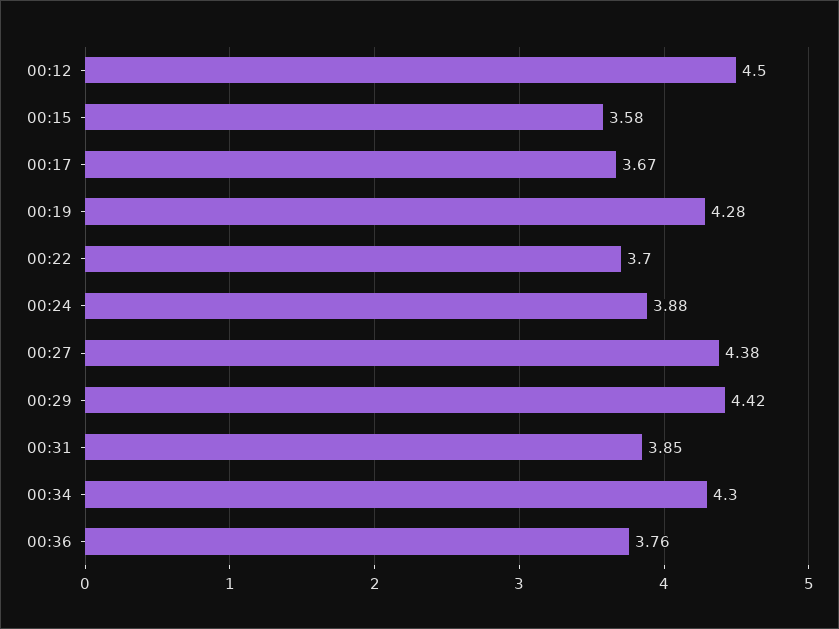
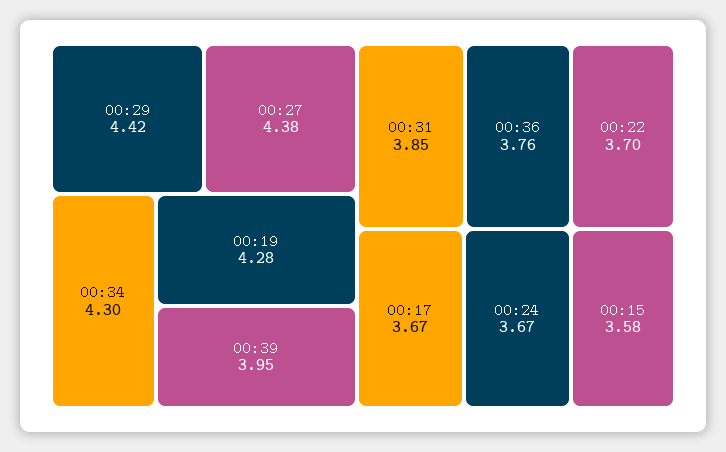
00:12: 4.5 -> none
00:24: 3.88 -> 3.67
00:39: none -> 3.95

